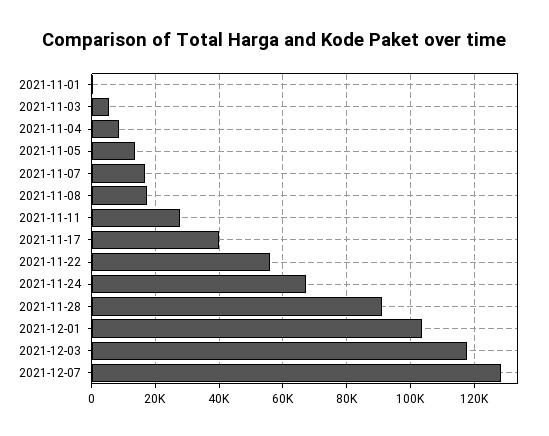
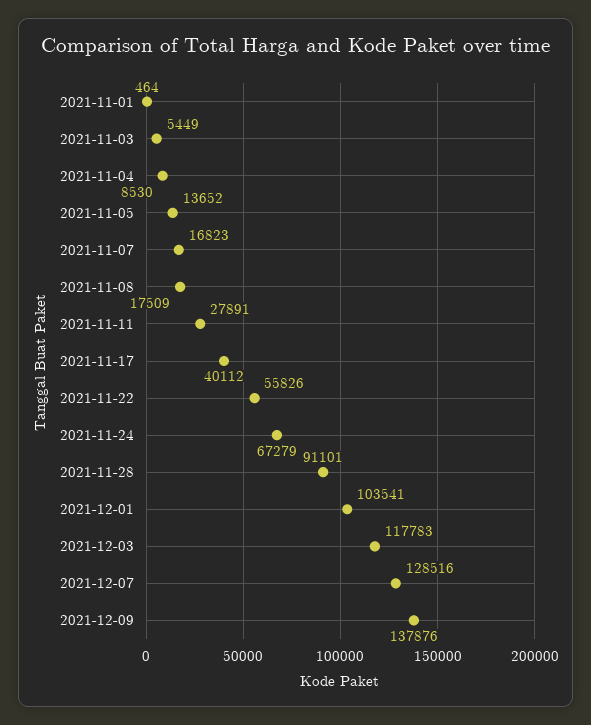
2021-12-09: none -> 137876

